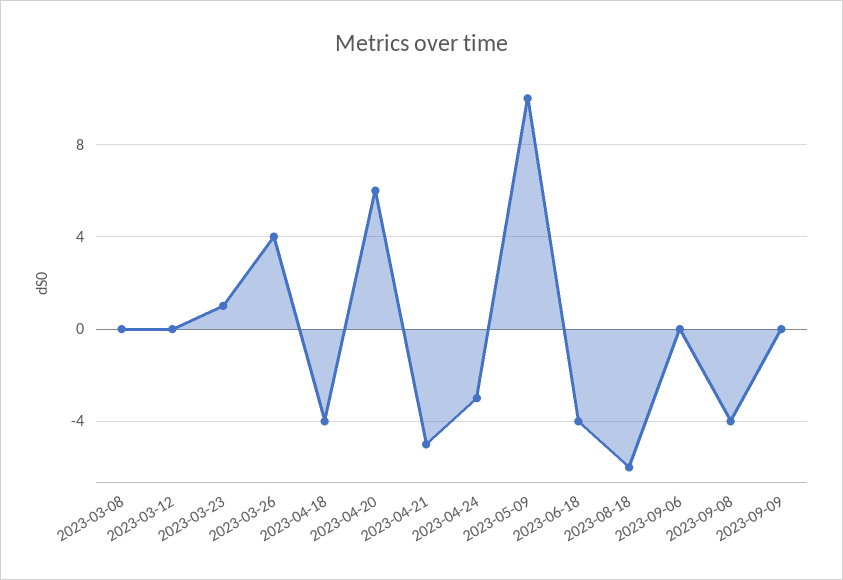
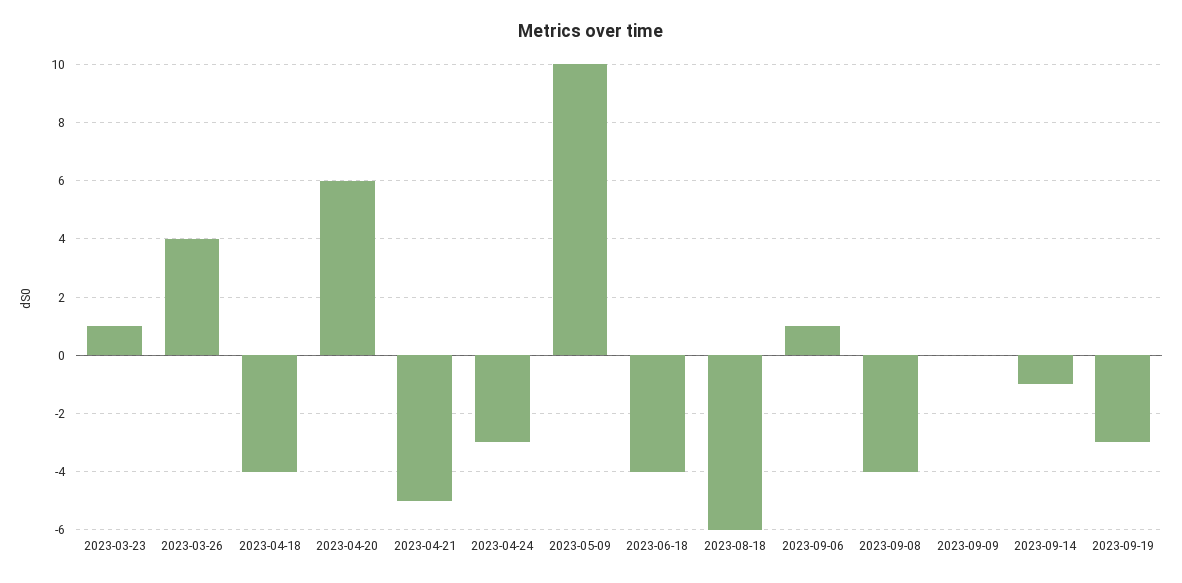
2023-03-08: 0 -> none
2023-03-12: 0 -> none
2023-09-06: 0 -> 1
2023-09-14: none -> -1
2023-09-19: none -> -3

